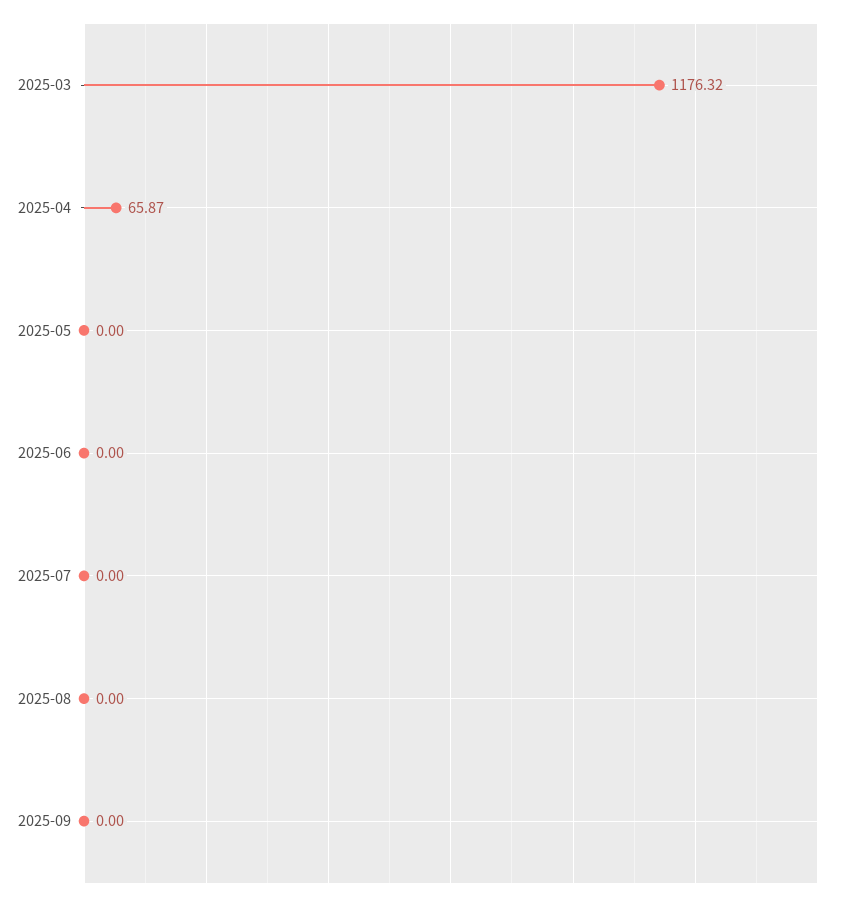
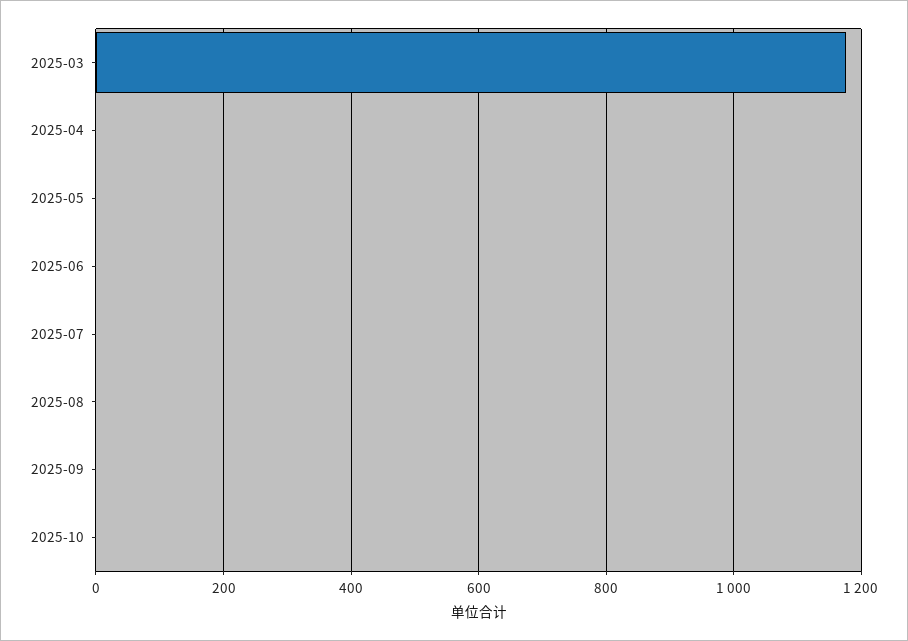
2025-04: 65.87 -> 0
2025-10: none -> 0

